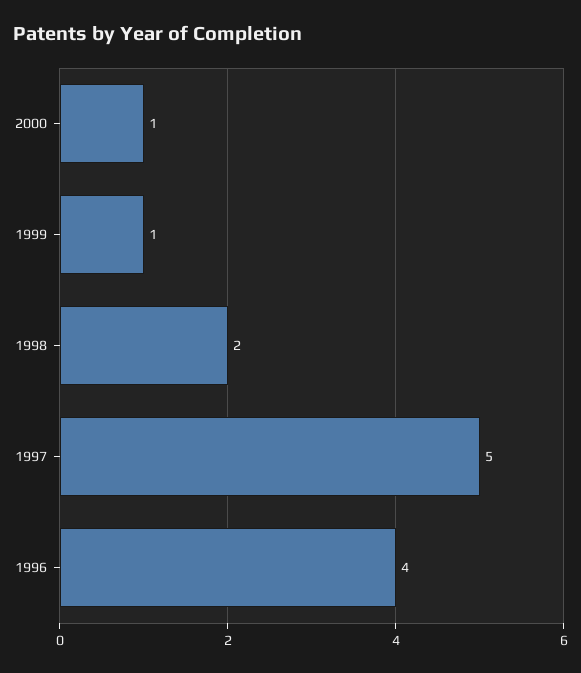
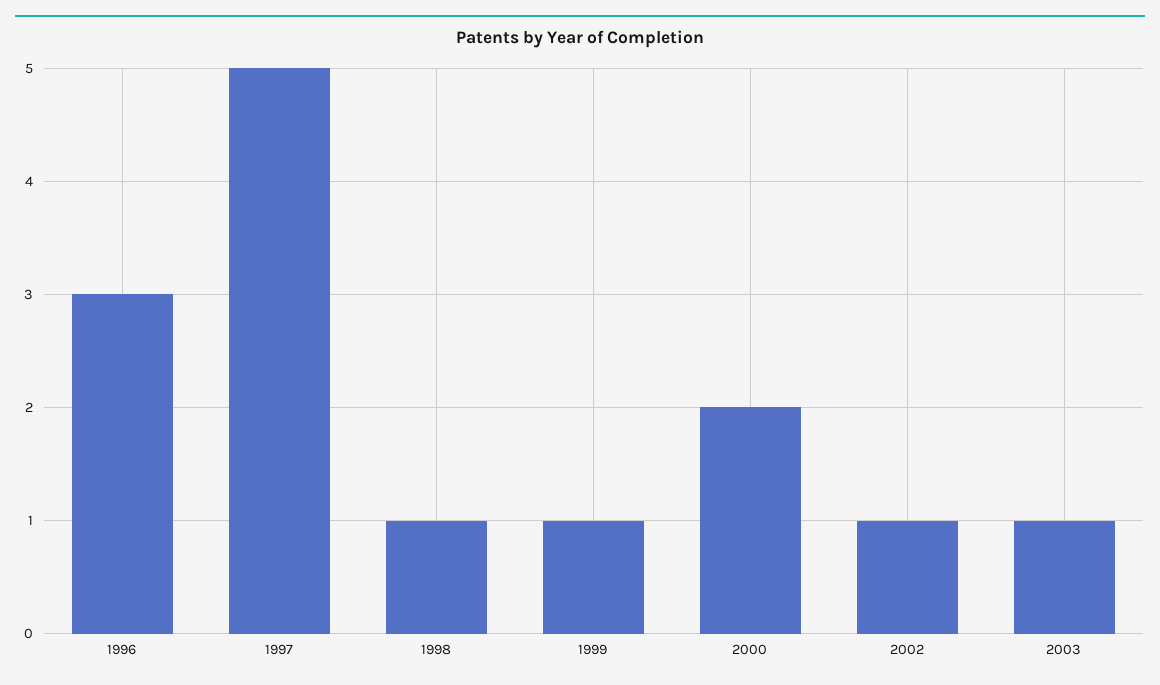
2000: 1 -> 2
1998: 2 -> 1
1996: 4 -> 3
2002: none -> 1
2003: none -> 1

